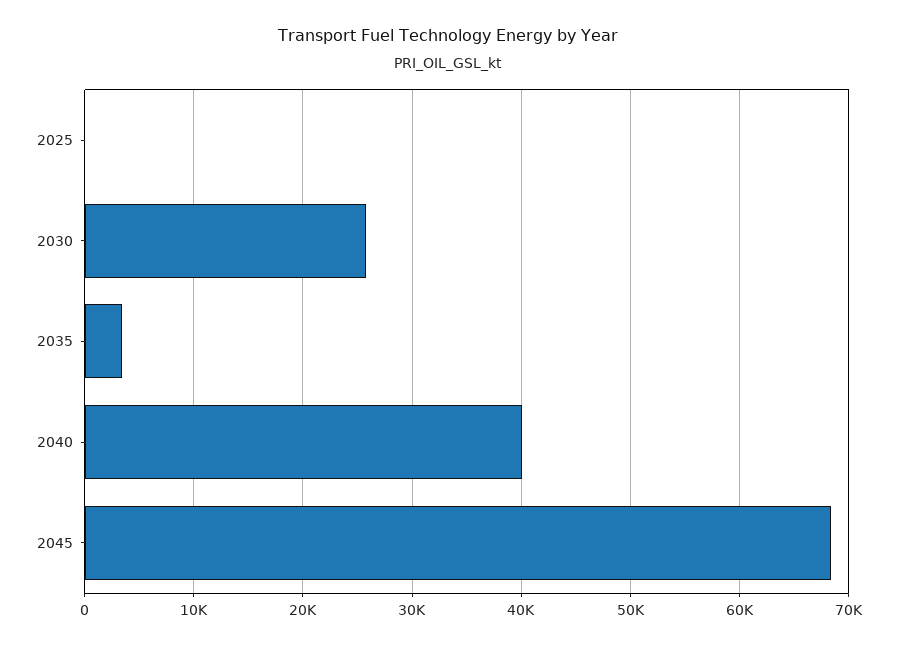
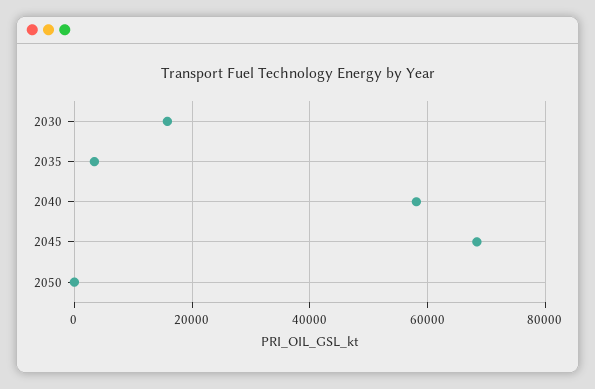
2025: 0 -> none
2030: 26000 -> 16000
2040: 40000 -> 58000
2050: none -> 0

